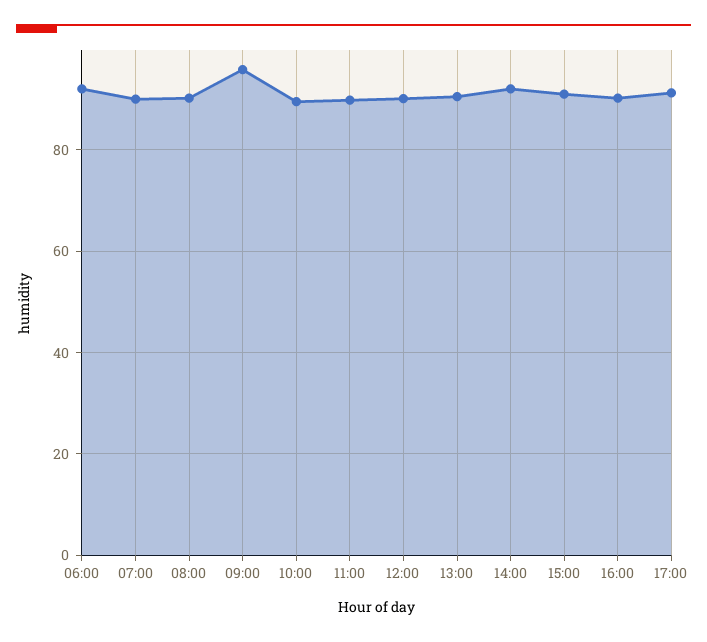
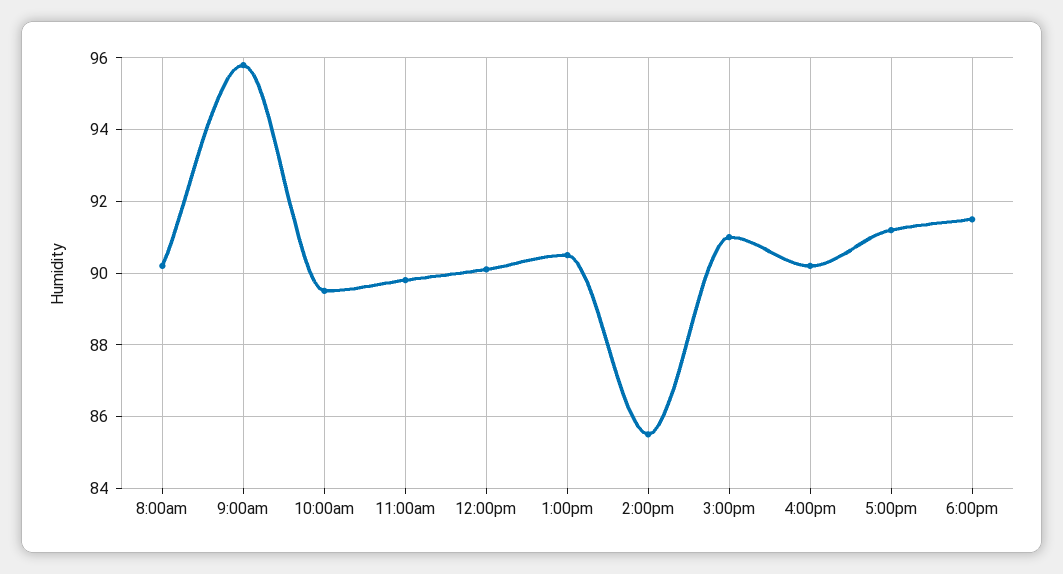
06:00: 92 -> none
07:00: 90 -> none
14:00: 92 -> 85.5
6:00pm: none -> 91.5

